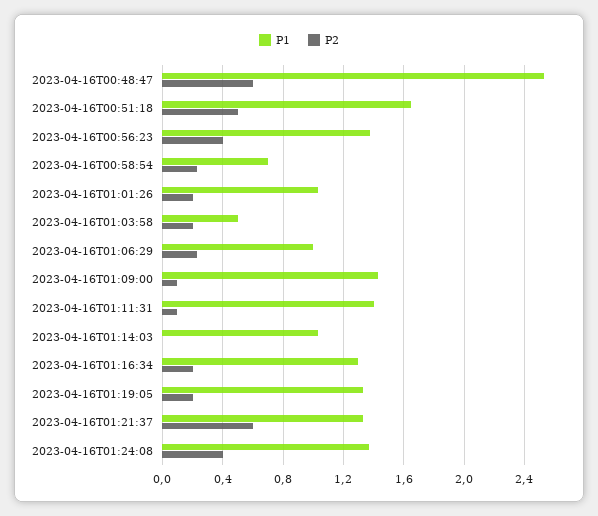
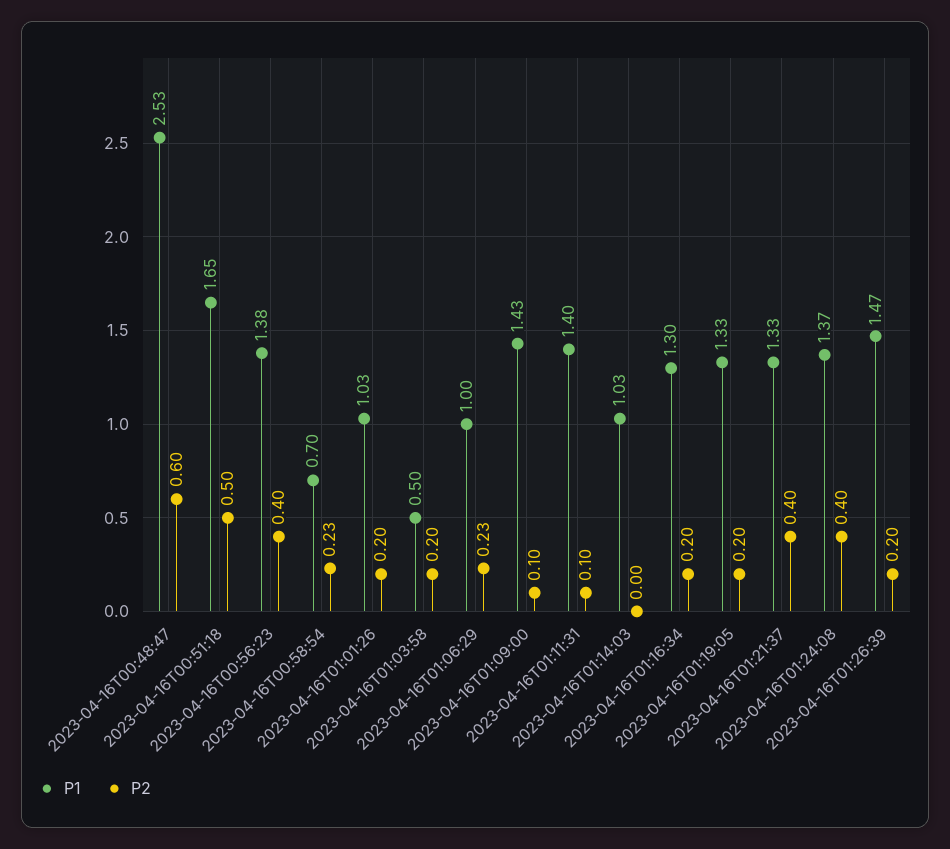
P2, 2023-04-16T01:21:37: 0.6 -> 0.4
P1, 2023-04-16T01:26:39: none -> 1.47
P2, 2023-04-16T01:26:39: none -> 0.2

